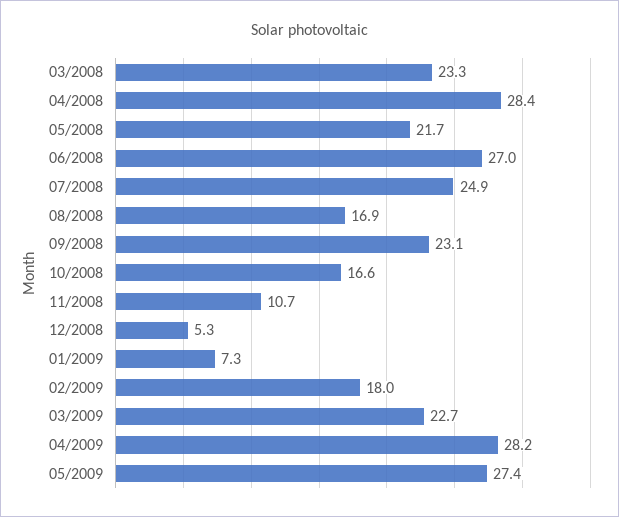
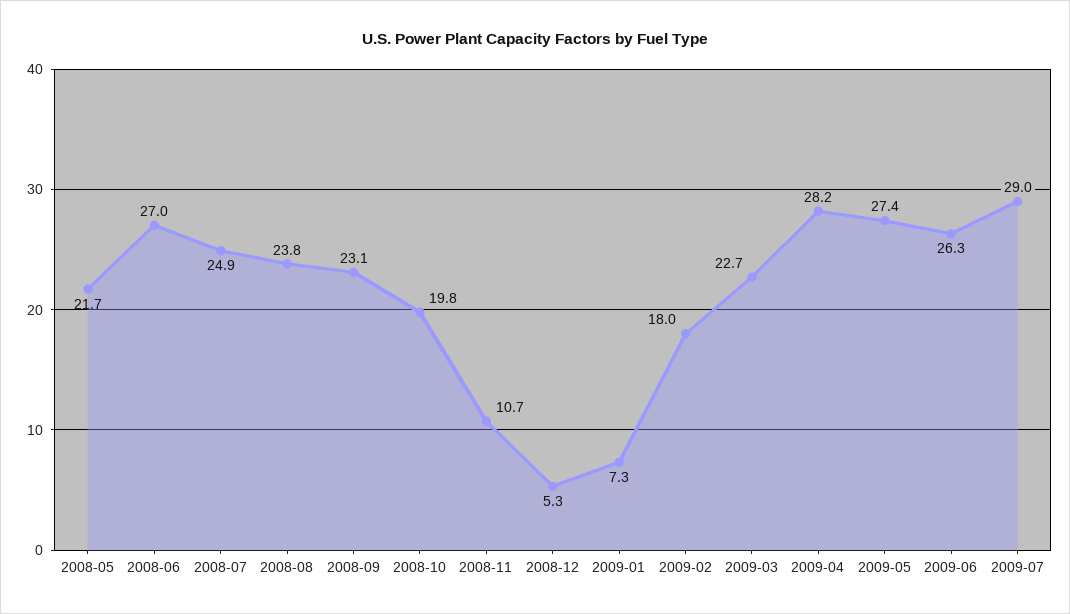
03/2008: 23.3 -> none
04/2008: 28.4 -> none
08/2008: 16.9 -> 23.8
10/2008: 16.6 -> 19.8
2009-06: none -> 26.3
2009-07: none -> 29

